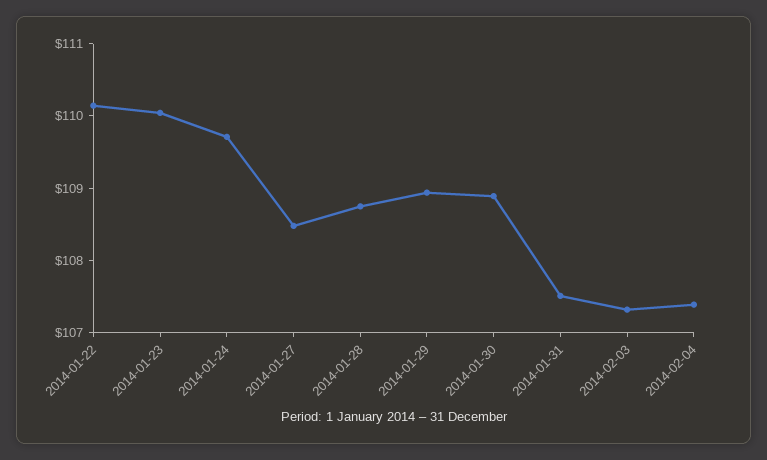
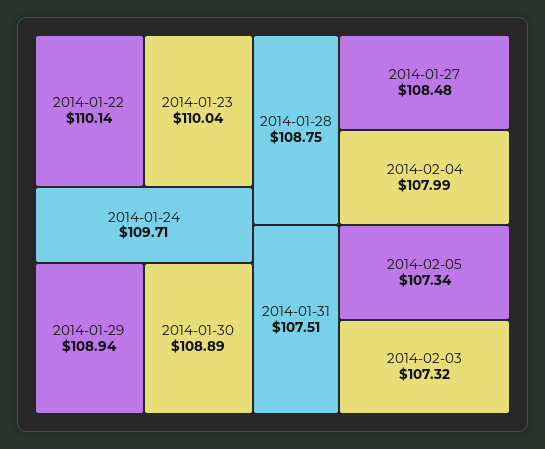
2014-02-04: 107.4 -> 107.99
2014-02-05: none -> 107.34

